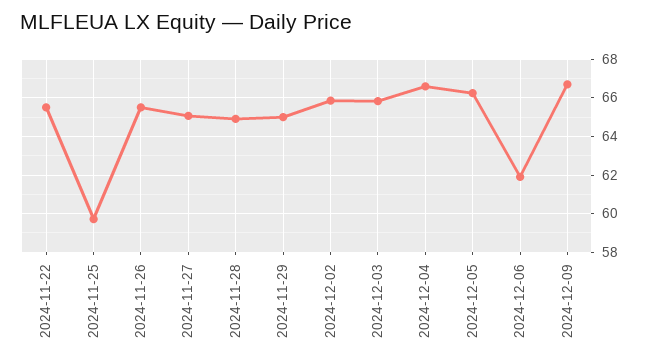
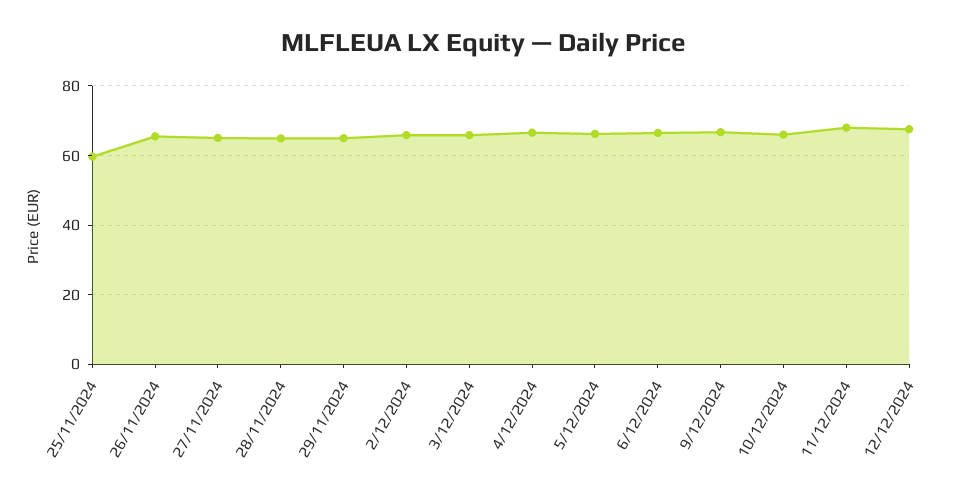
2024-11-22: 65.5 -> none
2024-12-06: 62 -> 66
10/12/2024: none -> 66
11/12/2024: none -> 68
12/12/2024: none -> 68

